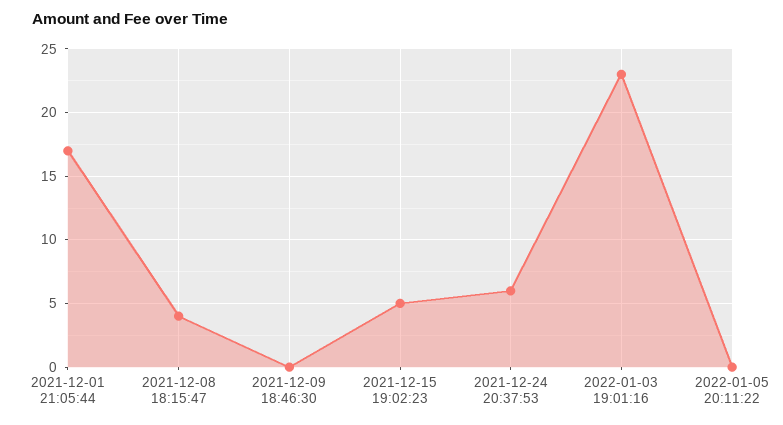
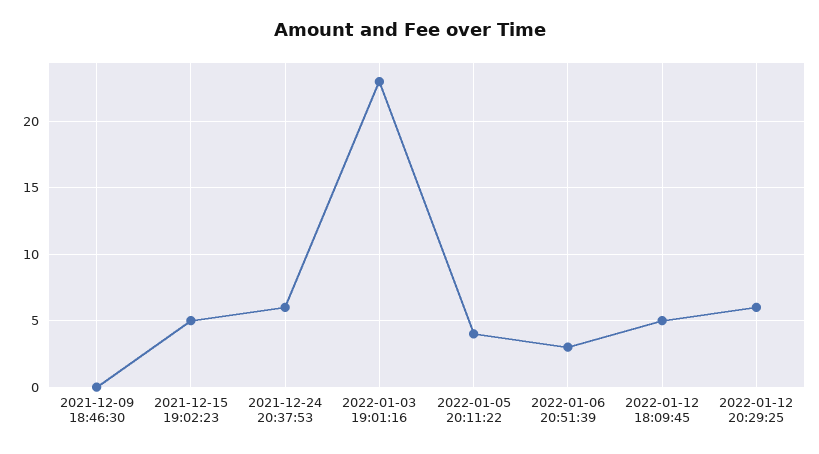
2021-12-01 21:05:44: 17 -> none
2021-12-08 18:15:47: 4 -> none
2022-01-05 20:11:22: 0 -> 4
2022-01-06 20:51:39: none -> 3
2022-01-12 18:09:45: none -> 5
2022-01-12 20:29:25: none -> 6

